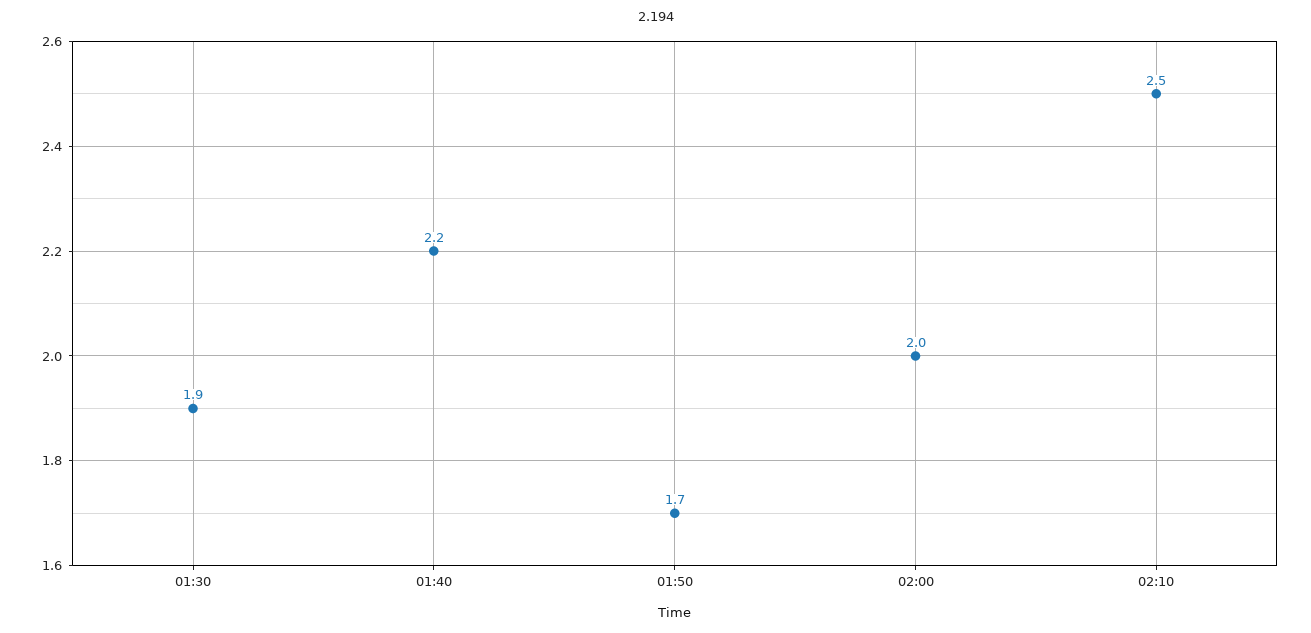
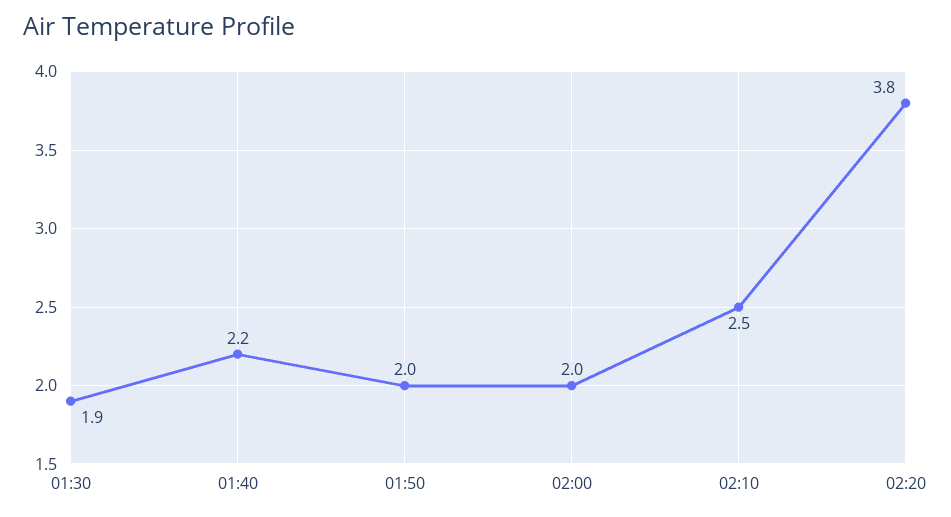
01:50: 1.7 -> 2
02:20: none -> 3.8

